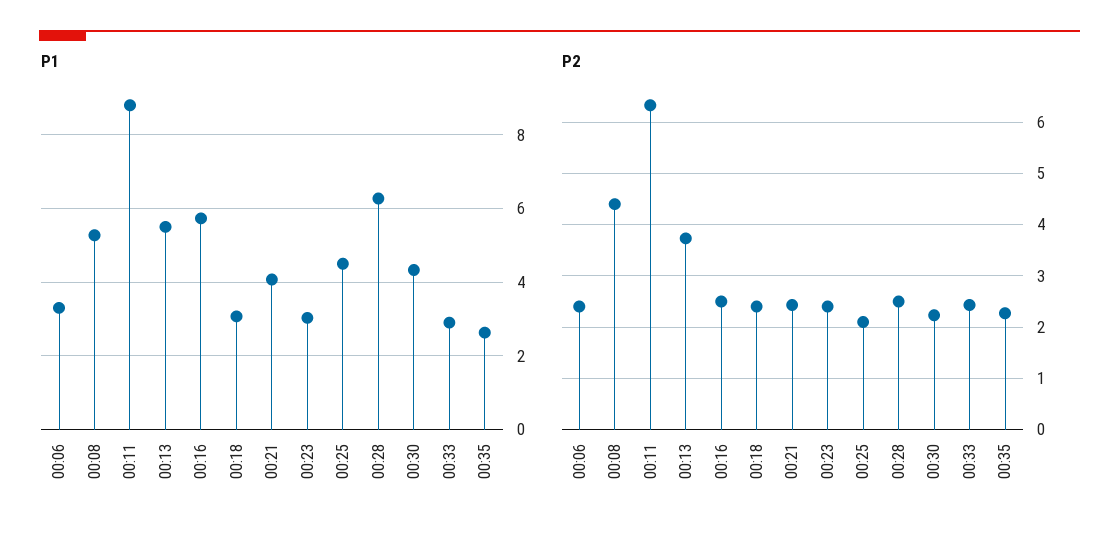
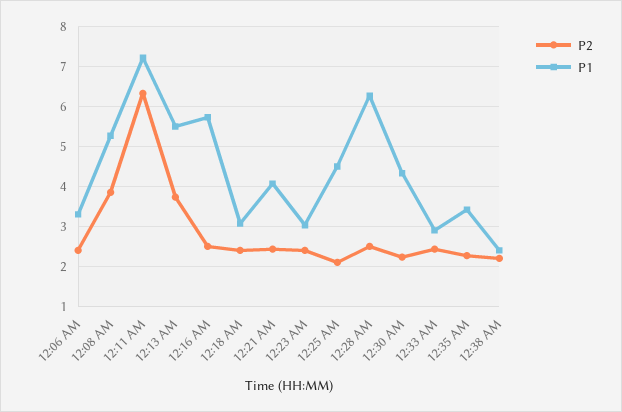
P1, 00:11: 8.8 -> 7.2
P1, 00:35: 2.6 -> 3.4
P2, 00:08: 4.4 -> 3.8
P2, 12:38 AM: none -> 2.2
P1, 12:38 AM: none -> 2.4

